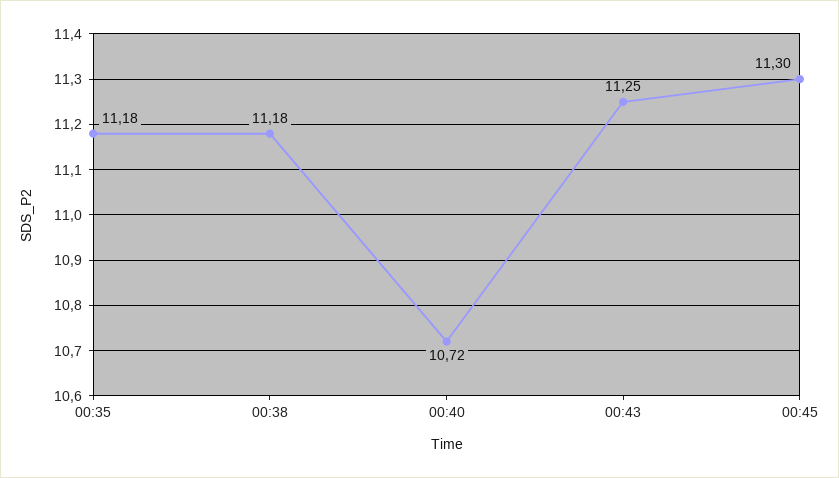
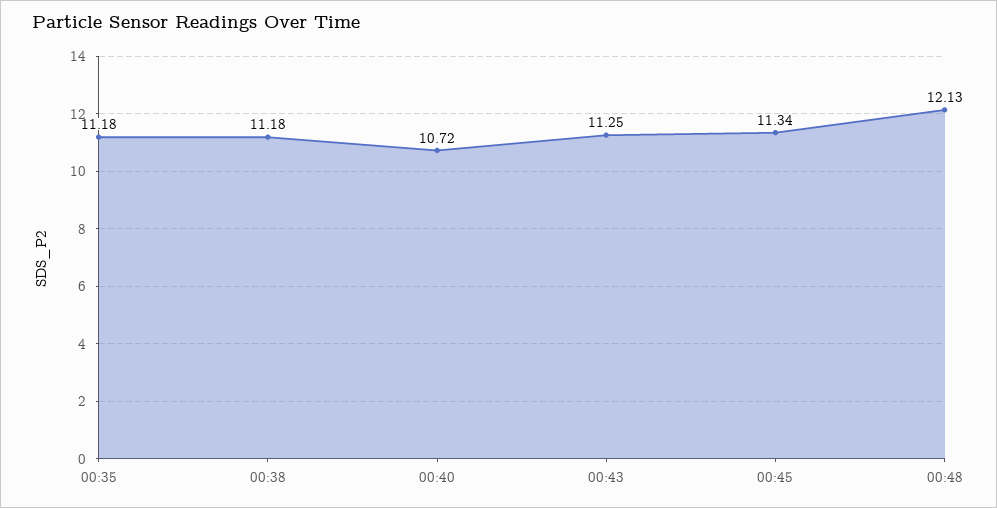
00:45: 11.3 -> 11.34
00:48: none -> 12.13

